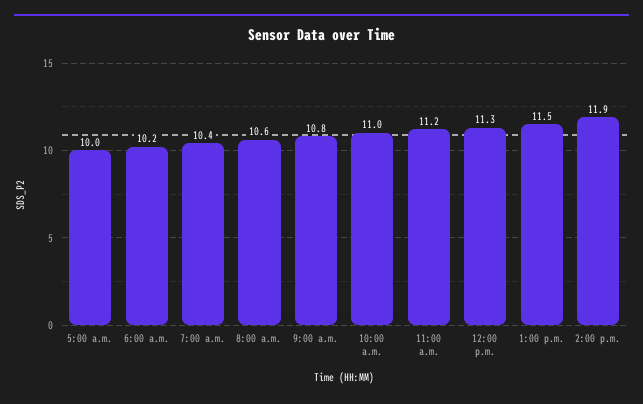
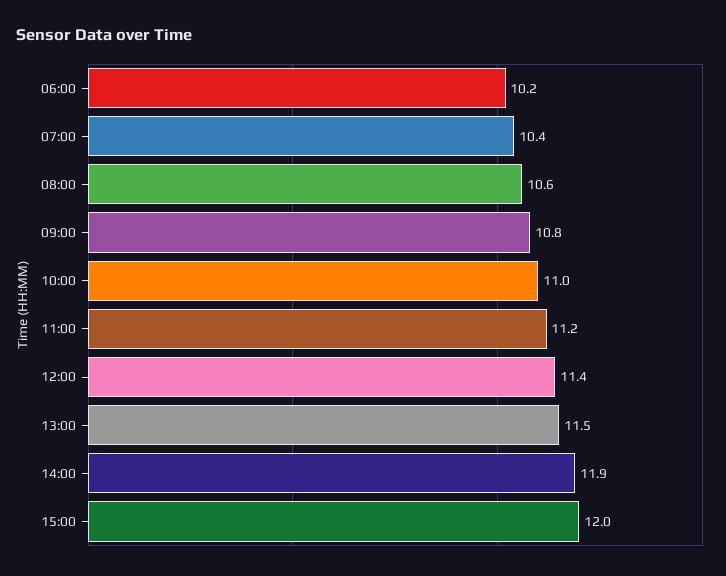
5:00 a.m.: 10 -> none
12:00 p.m.: 11.3 -> 11.4
15:00: none -> 12

